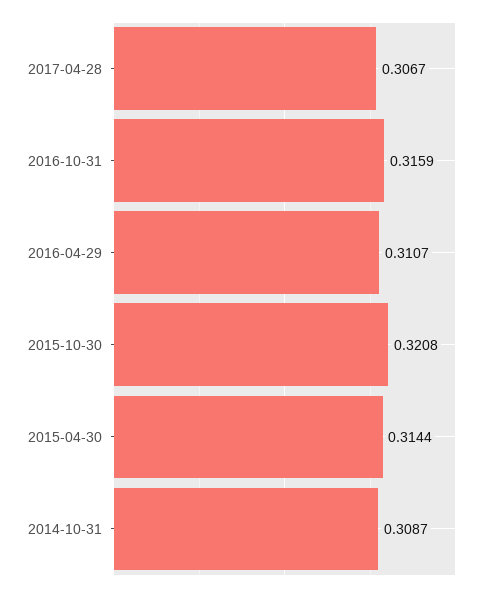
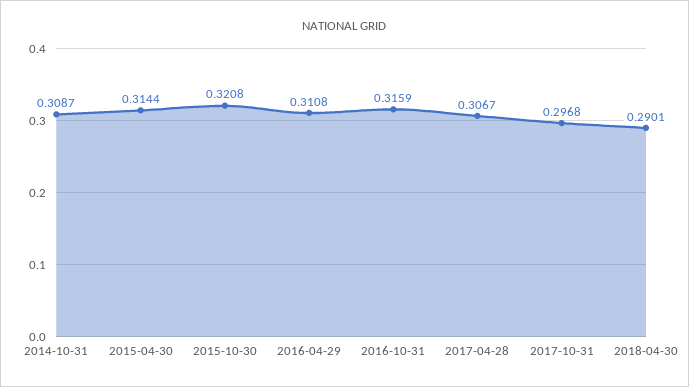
2016-04-29: 0.3107 -> 0.3108
2017-10-31: none -> 0.2968
2018-04-30: none -> 0.2901

